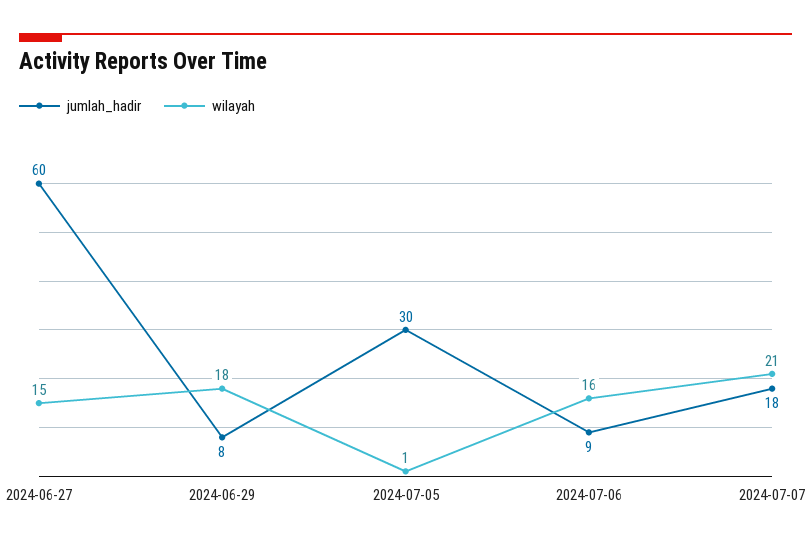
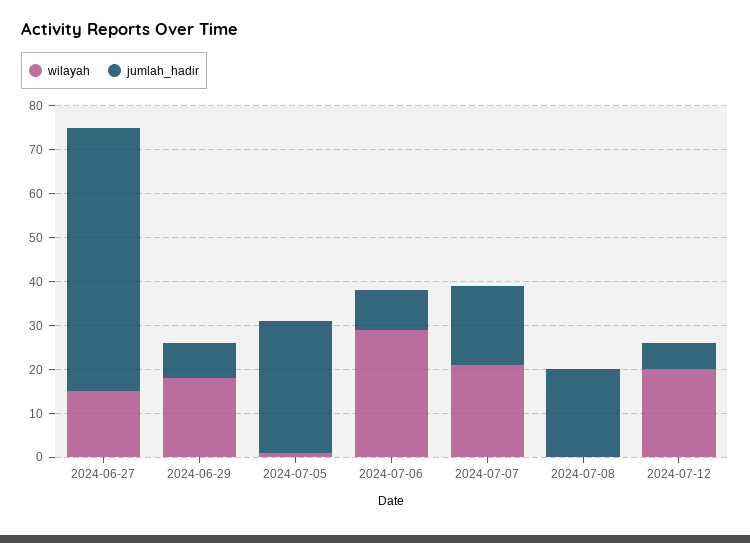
wilayah, 2024-07-06: 16 -> 30
wilayah, 2024-07-08: none -> 0
jumlah_hadir, 2024-07-08: none -> 20
wilayah, 2024-07-12: none -> 20
jumlah_hadir, 2024-07-12: none -> 5

